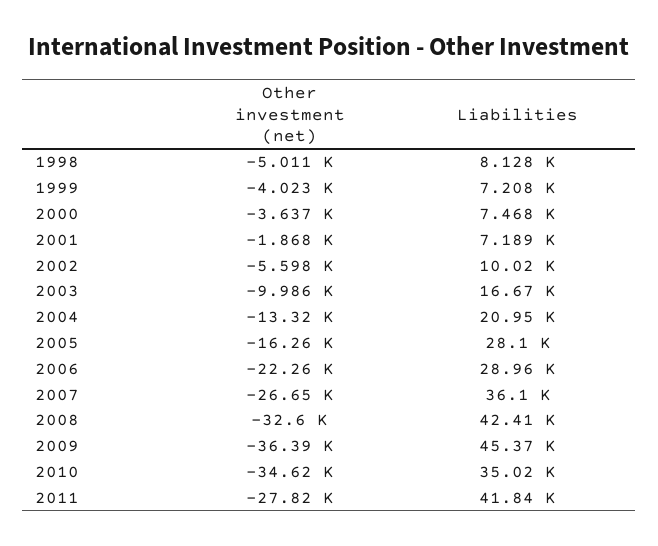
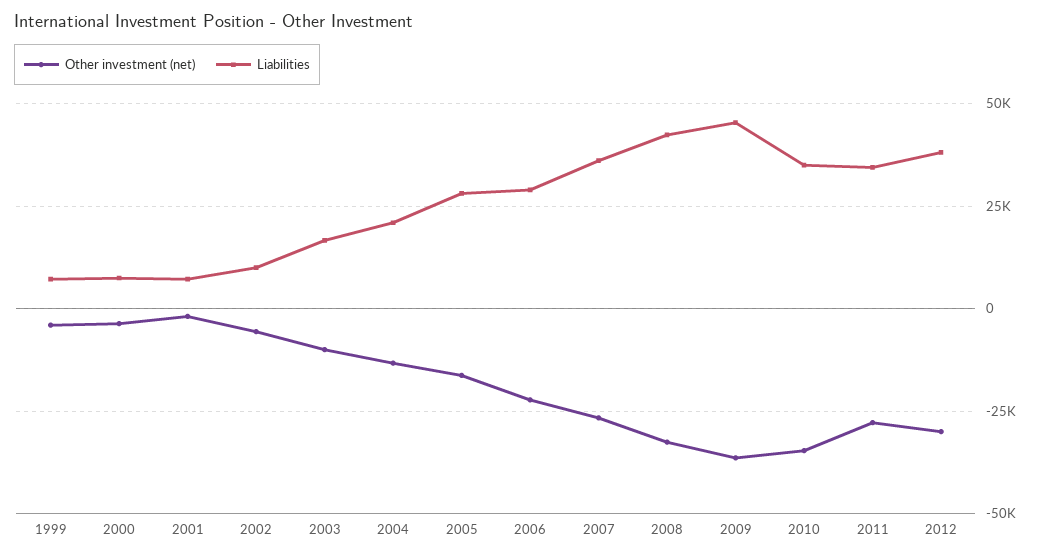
Other investment (net), 1998: -5011 -> none
Liabilities, 1998: 8128 -> none
Liabilities, 2011: 41840 -> 35000
Other investment (net), 2012: none -> -30000
Liabilities, 2012: none -> 37500

